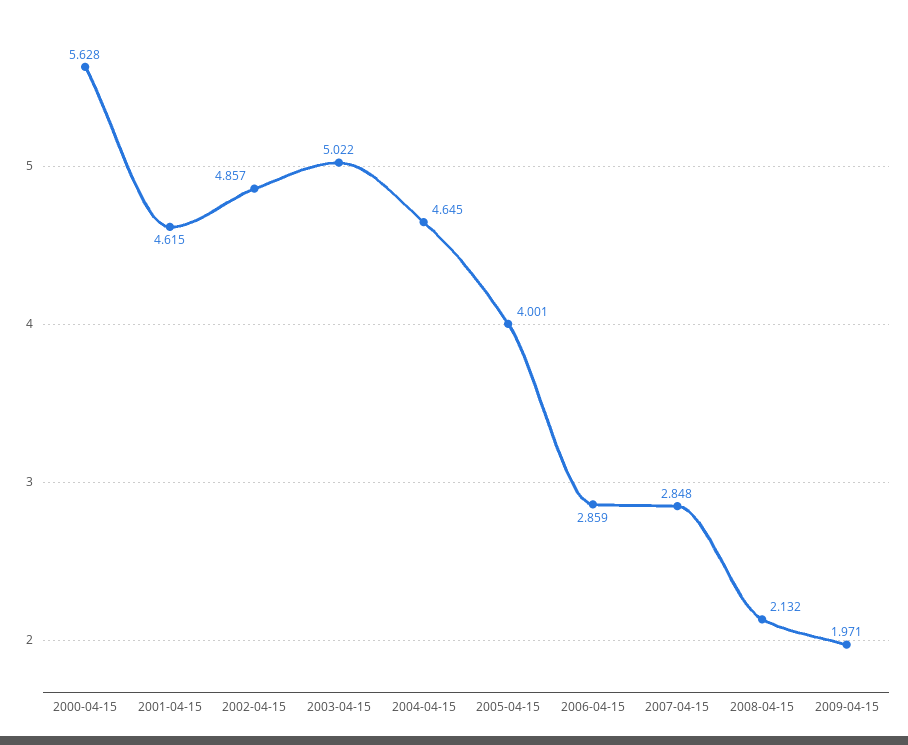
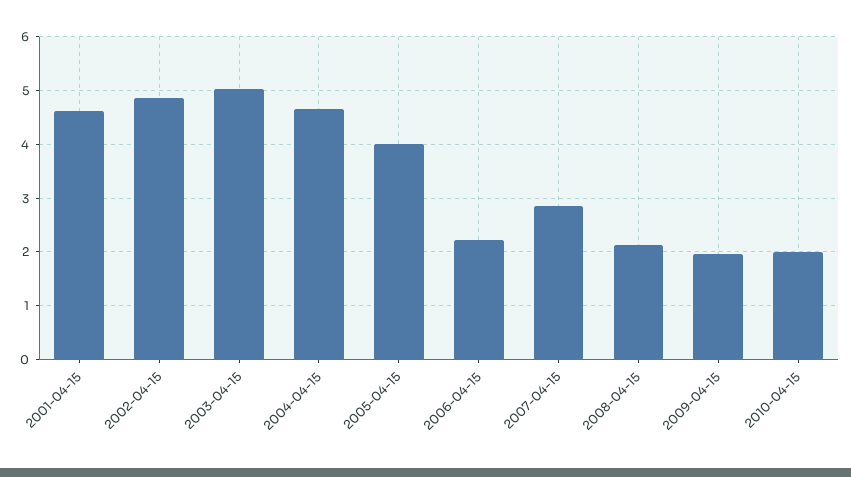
2000-04-15: 5.628 -> none
2006-04-15: 2.859 -> 2.2
2010-04-15: none -> 2

